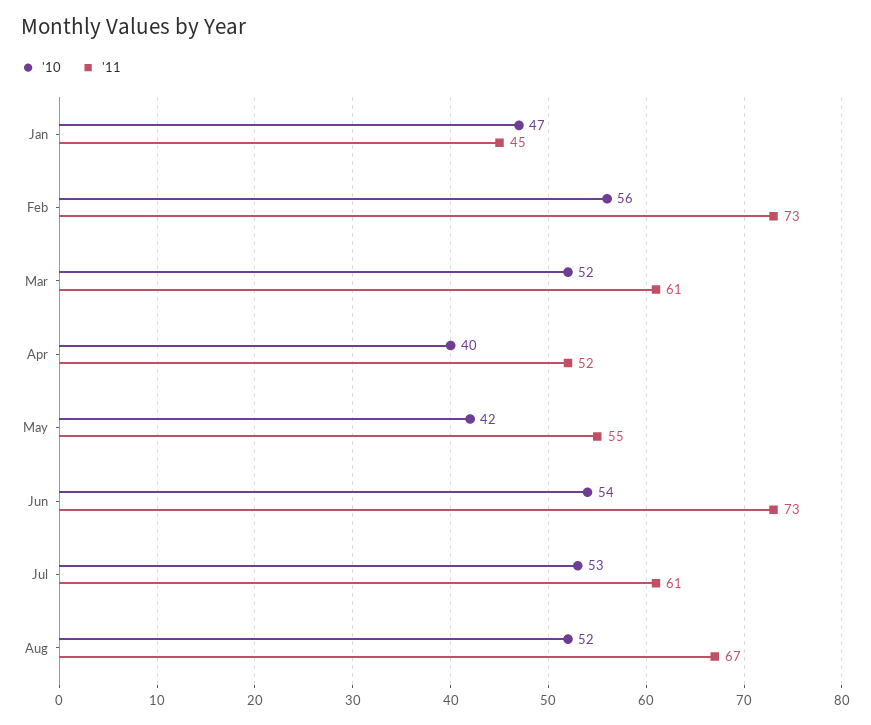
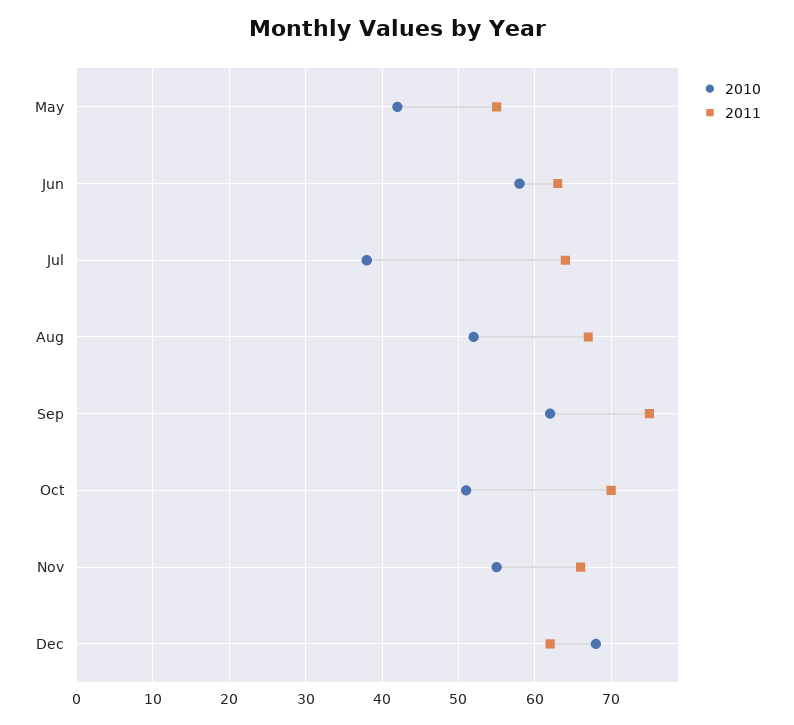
'10, Jan: 47 -> none
'11, Jan: 45 -> none
'10, Feb: 56 -> none
'11, Feb: 73 -> none
'10, Mar: 52 -> none
'11, Mar: 61 -> none
'10, Apr: 40 -> none
'11, Apr: 52 -> none
'10, Jun: 54 -> 58
'11, Jun: 73 -> 63
'10, Jul: 53 -> 38
'11, Jul: 61 -> 64
'10, Sep: none -> 62
'11, Sep: none -> 75
'10, Oct: none -> 51
'11, Oct: none -> 70
'10, Nov: none -> 55
'11, Nov: none -> 66
'10, Dec: none -> 68
'11, Dec: none -> 62

